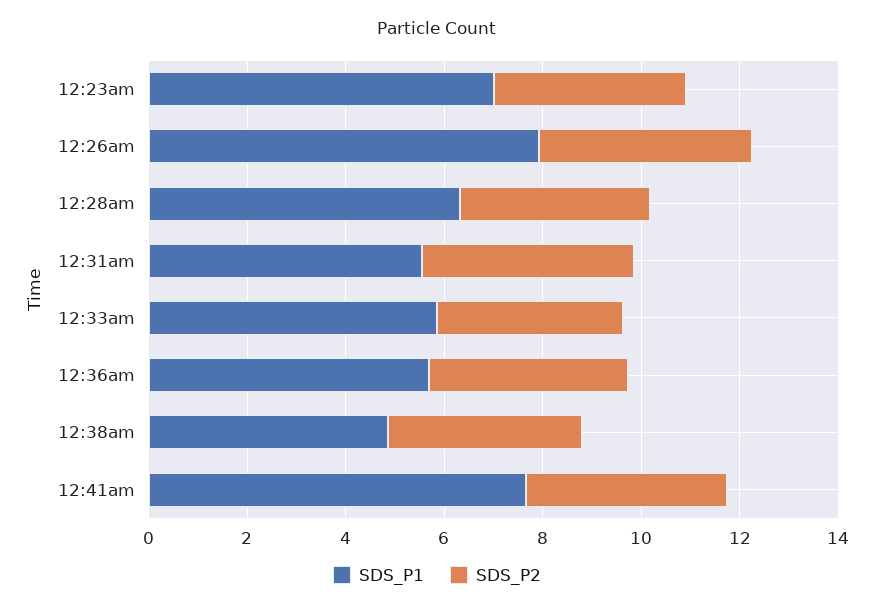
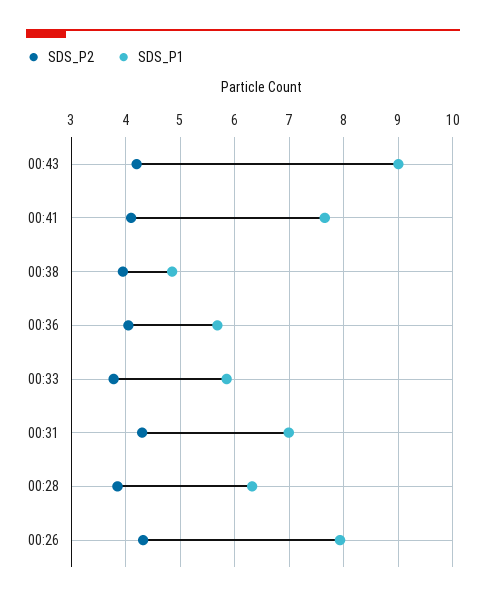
SDS_P1, 12:23am: 7 -> none
SDS_P2, 12:23am: 4 -> none
SDS_P1, 12:31am: 5.5 -> 7
SDS_P2, 00:43: none -> 4.2
SDS_P1, 00:43: none -> 9

